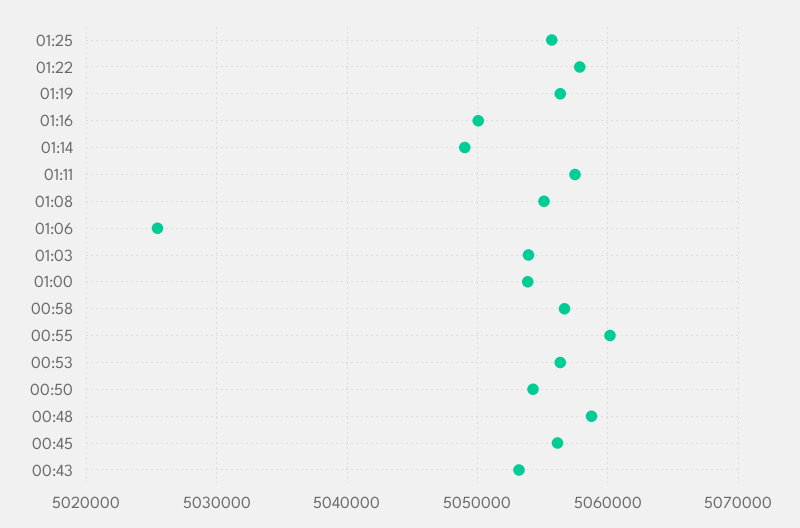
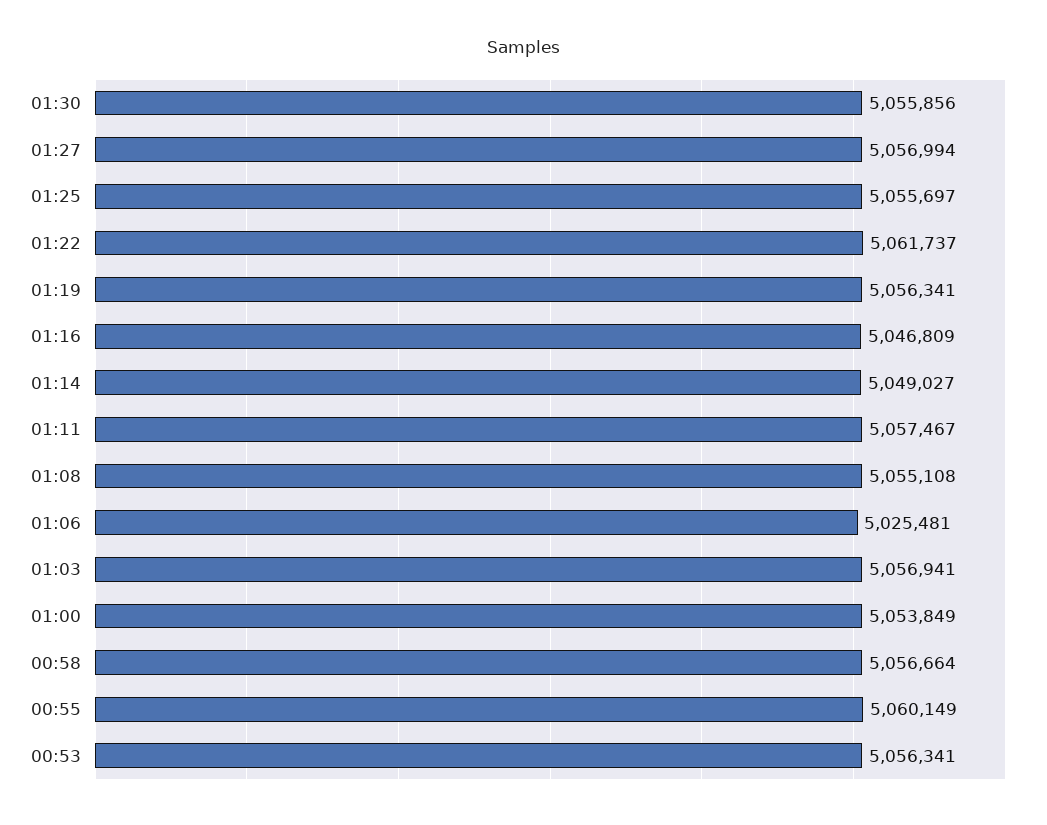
01:22: 5058000 -> 5061737
01:16: 5050000 -> 5046809
01:03: 5054000 -> 5056941
00:50: 5054000 -> none
00:48: 5059000 -> none
00:45: 5056000 -> none
00:43: 5053000 -> none
01:30: none -> 5055856
01:27: none -> 5056994

